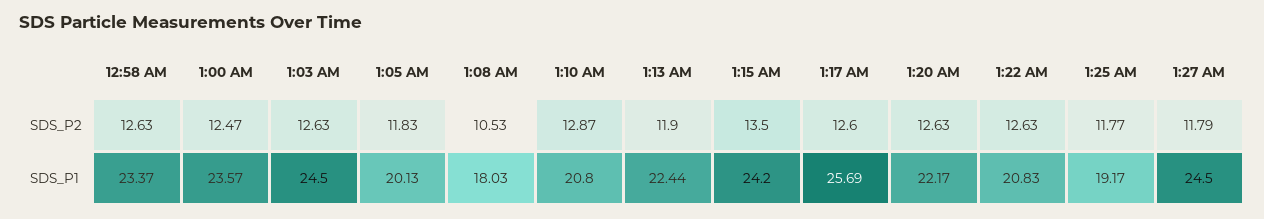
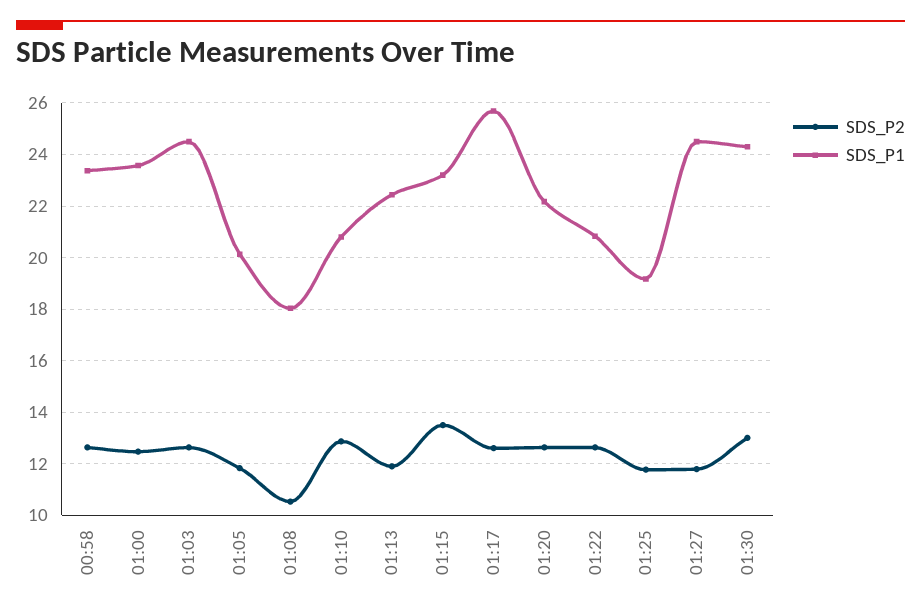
SDS_P1, 1:15 AM: 24.2 -> 23.25
SDS_P2, 01:30: none -> 13
SDS_P1, 01:30: none -> 24.25

